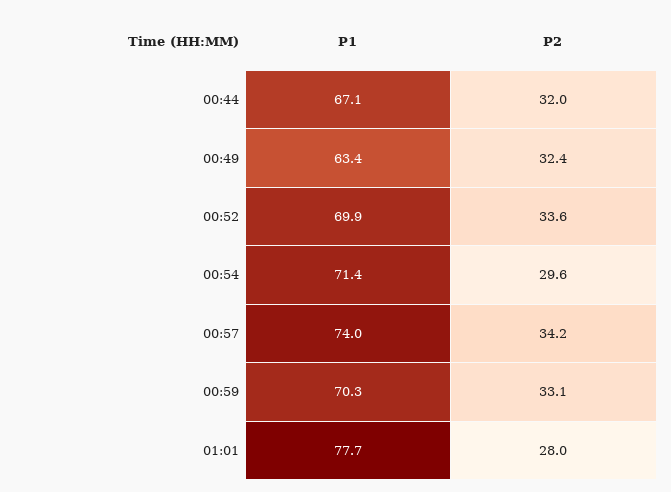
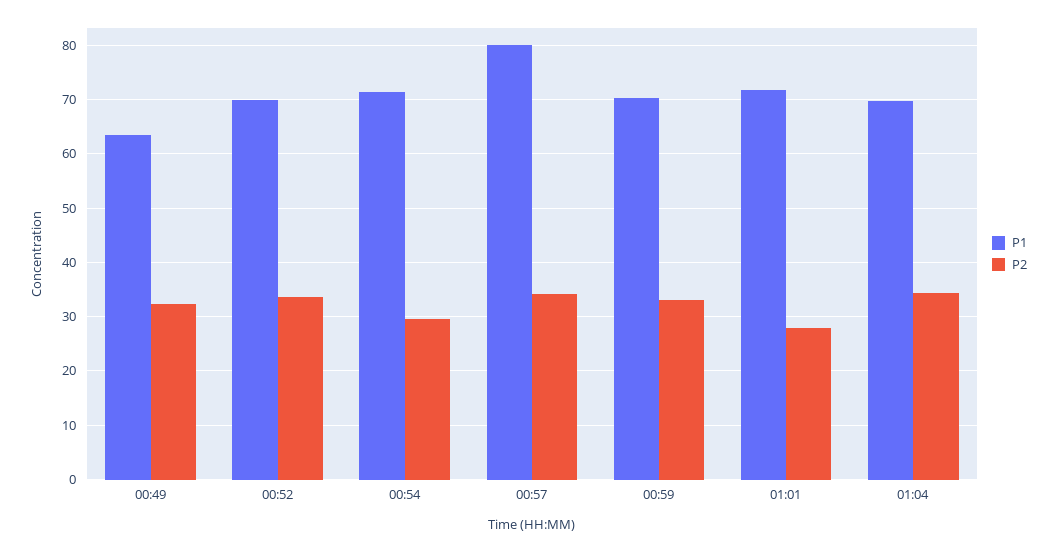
P1, 00:44: 67.1 -> none
P2, 00:44: 32 -> none
P1, 00:57: 74 -> 80
P1, 01:01: 77.7 -> 72
P1, 01:04: none -> 70
P2, 01:04: none -> 34

